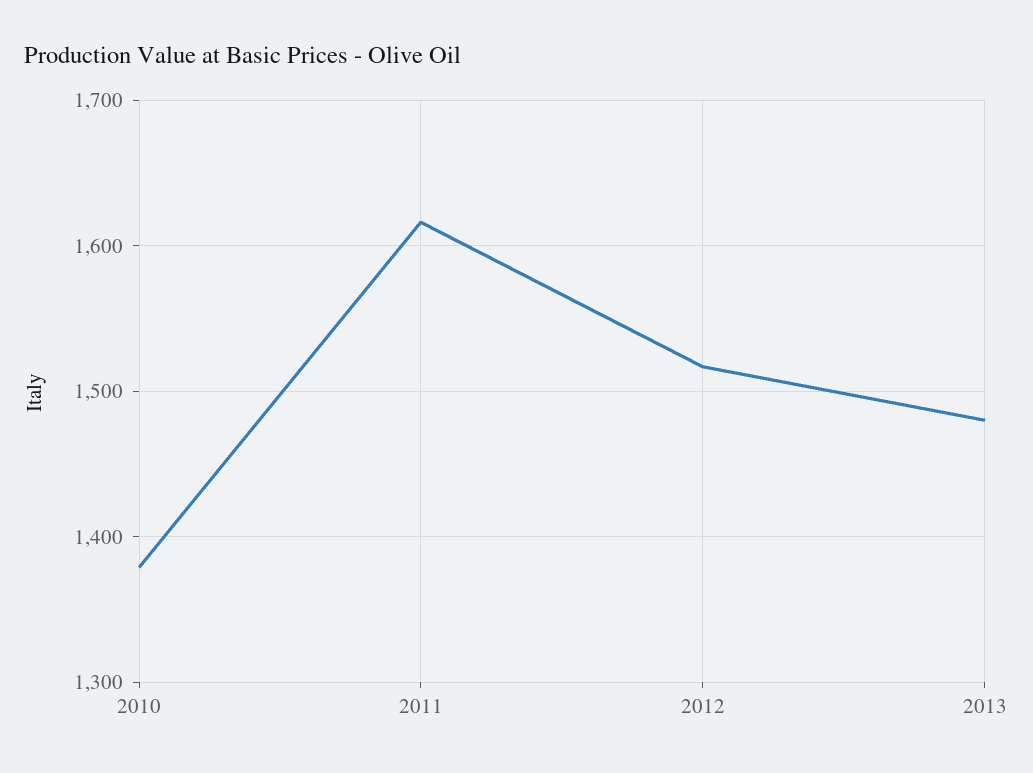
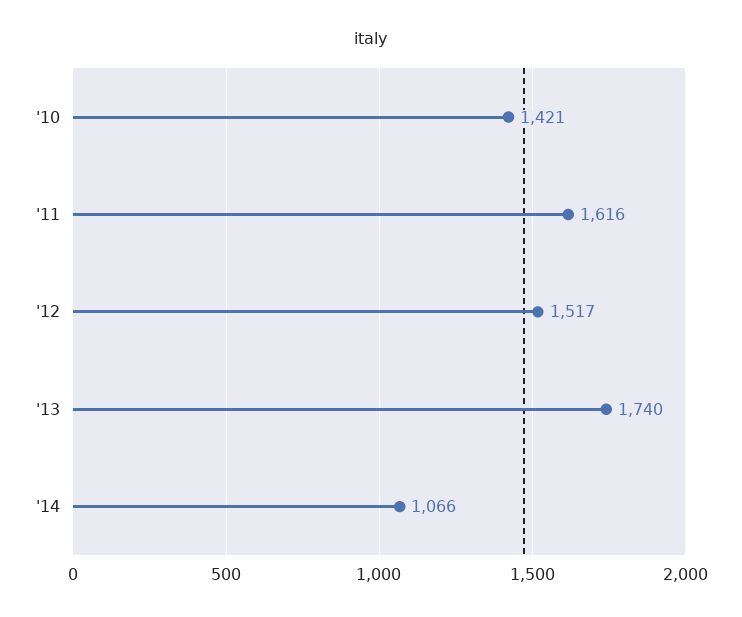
2010: 1380 -> 1421
2013: 1480 -> 1740
'14: none -> 1066

